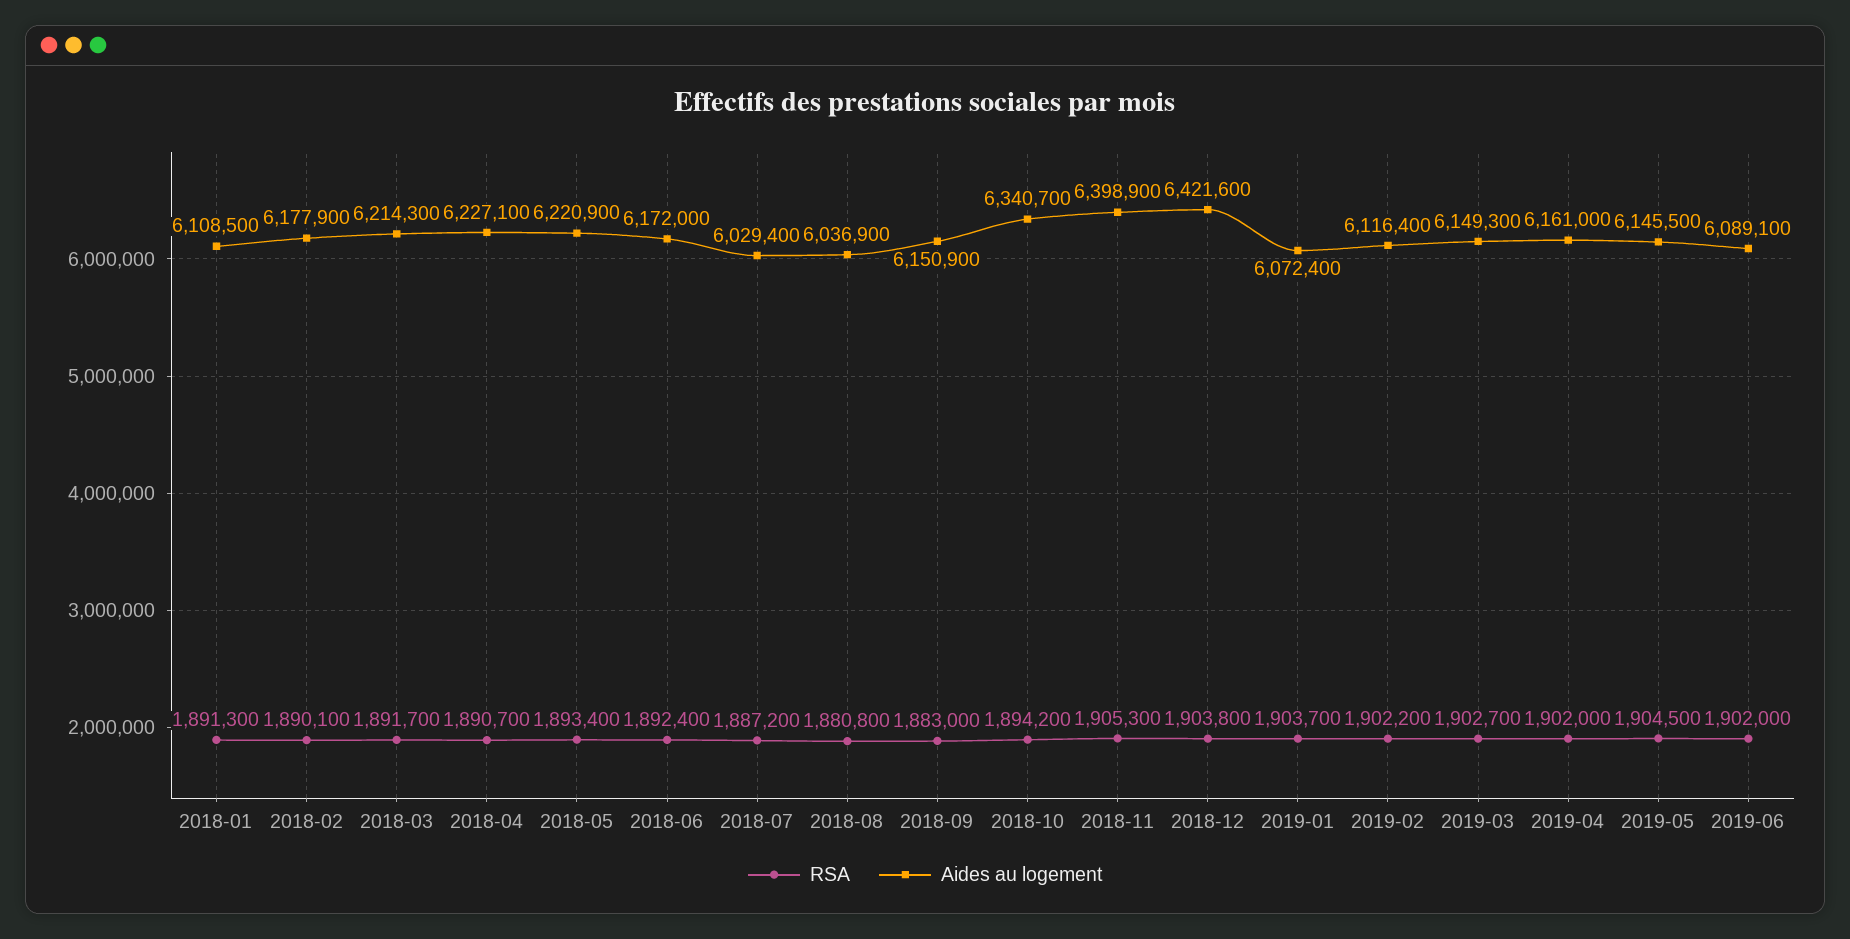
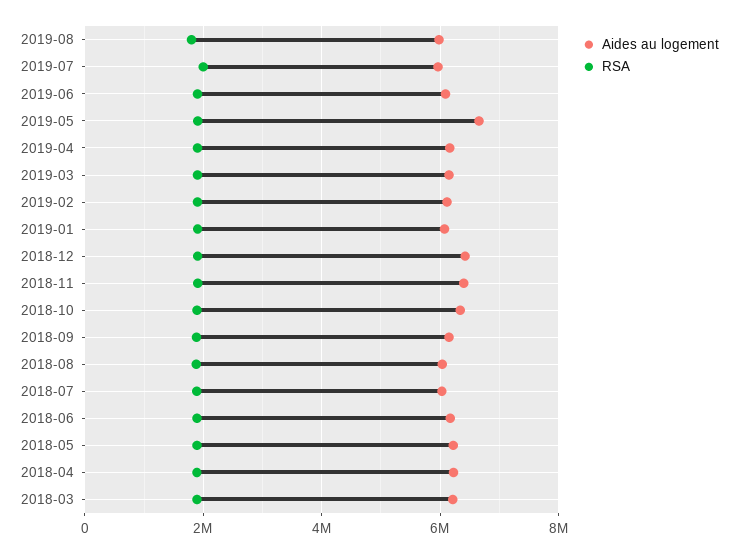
RSA, 2018-01: 1891300 -> none
Aides au logement, 2018-01: 6108500 -> none
RSA, 2018-02: 1890100 -> none
Aides au logement, 2018-02: 6177900 -> none
Aides au logement, 2019-05: 6145500 -> 6600000
Aides au logement, 2019-08: none -> 6000000
RSA, 2019-08: none -> 1800000
Aides au logement, 2019-07: none -> 6000000
RSA, 2019-07: none -> 2000000

